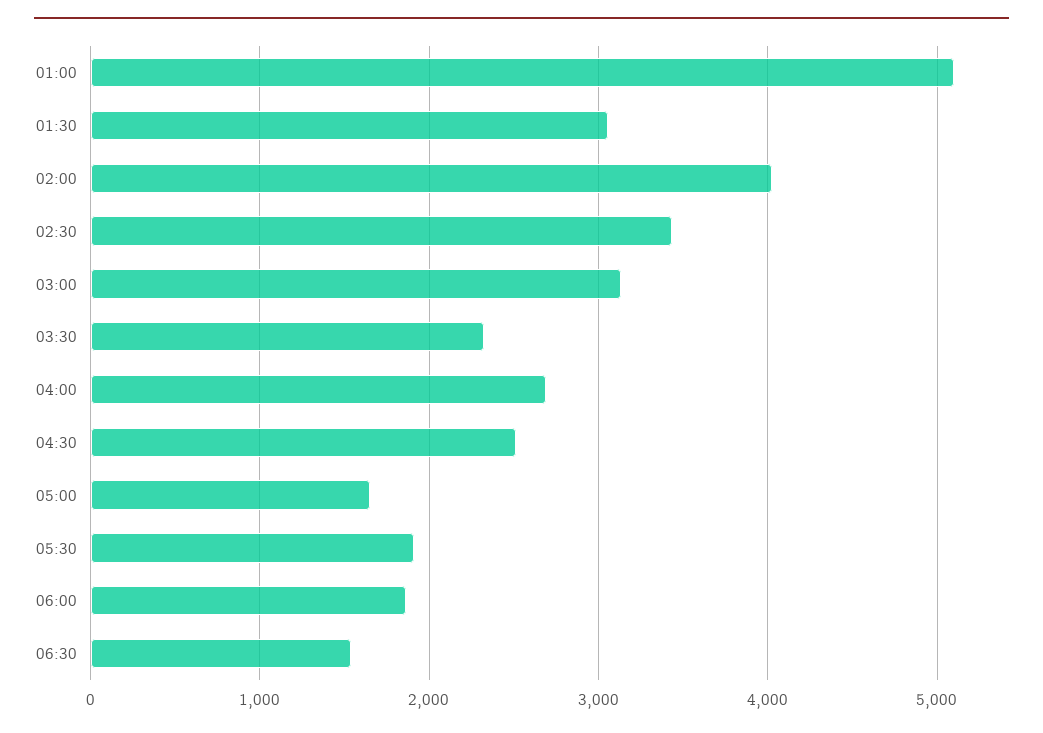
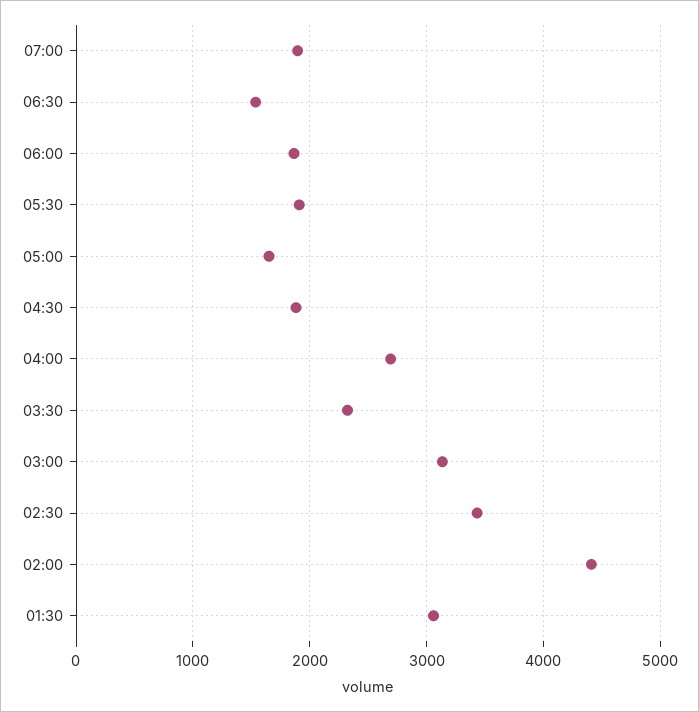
01:00: 5100 -> none
02:00: 4000 -> 4400
04:30: 2500 -> 1900
07:00: none -> 1900

